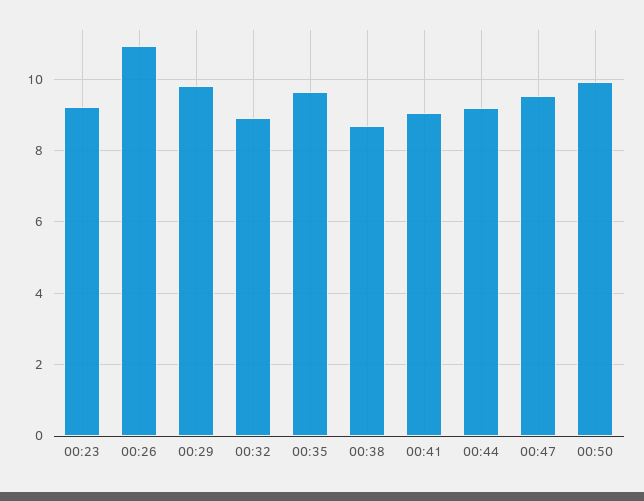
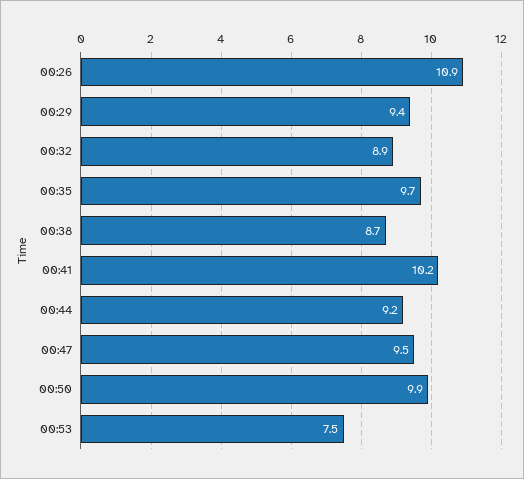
00:23: 9.2 -> none
00:29: 9.8 -> 9.4
00:41: 9 -> 10.2
00:53: none -> 7.5

